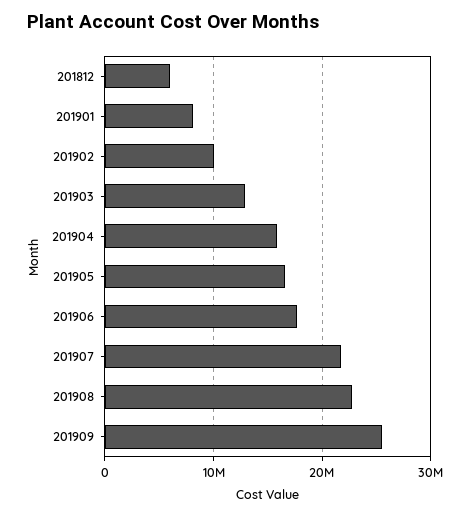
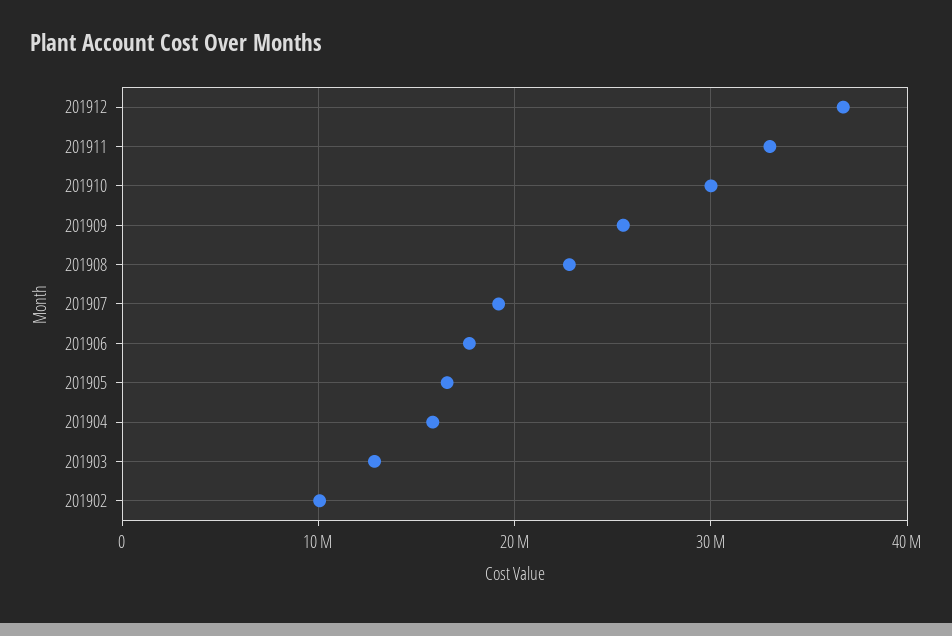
201812: 6000000 -> none
201901: 8000000 -> none
201907: 22000000 -> 19000000
201912: none -> 37000000
201911: none -> 33000000
201910: none -> 30000000

